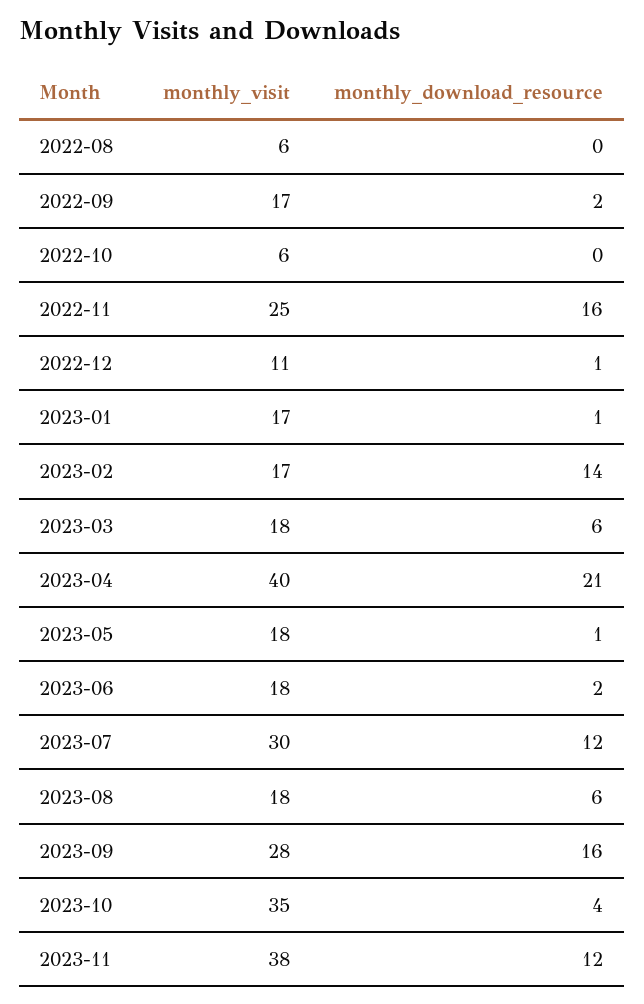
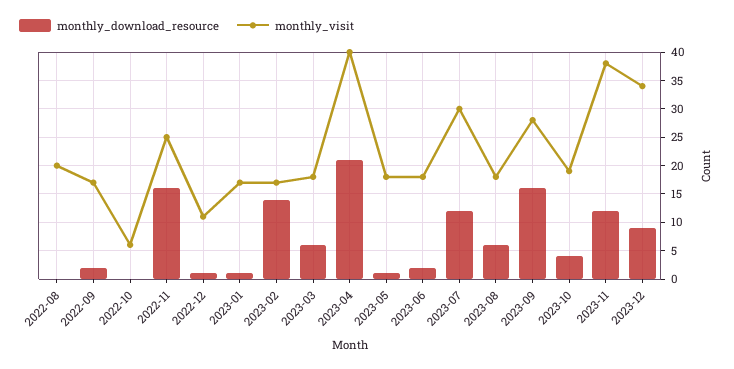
monthly_visit, 2022-08: 6 -> 20
monthly_visit, 2023-10: 35 -> 20
monthly_download_resource, 2023-12: none -> 10
monthly_visit, 2023-12: none -> 35

